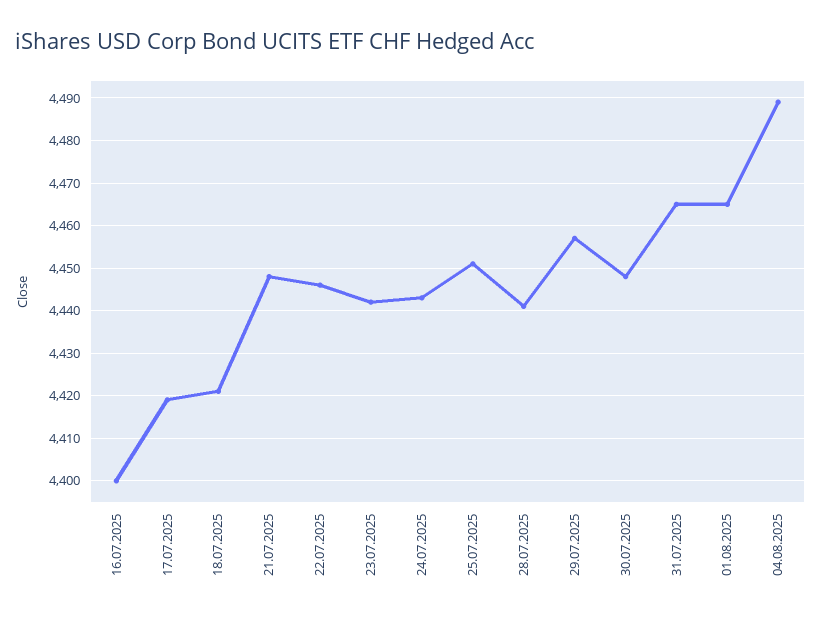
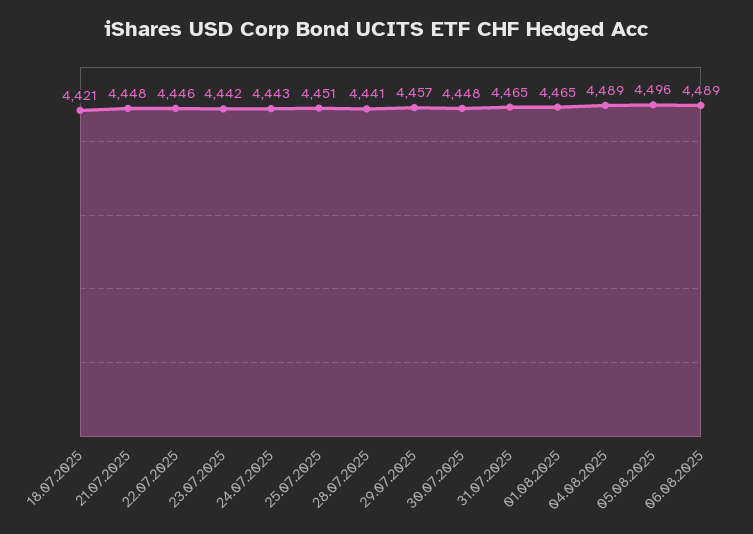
16.07.2025: 4400 -> none
17.07.2025: 4420 -> none
05.08.2025: none -> 4496
06.08.2025: none -> 4489

